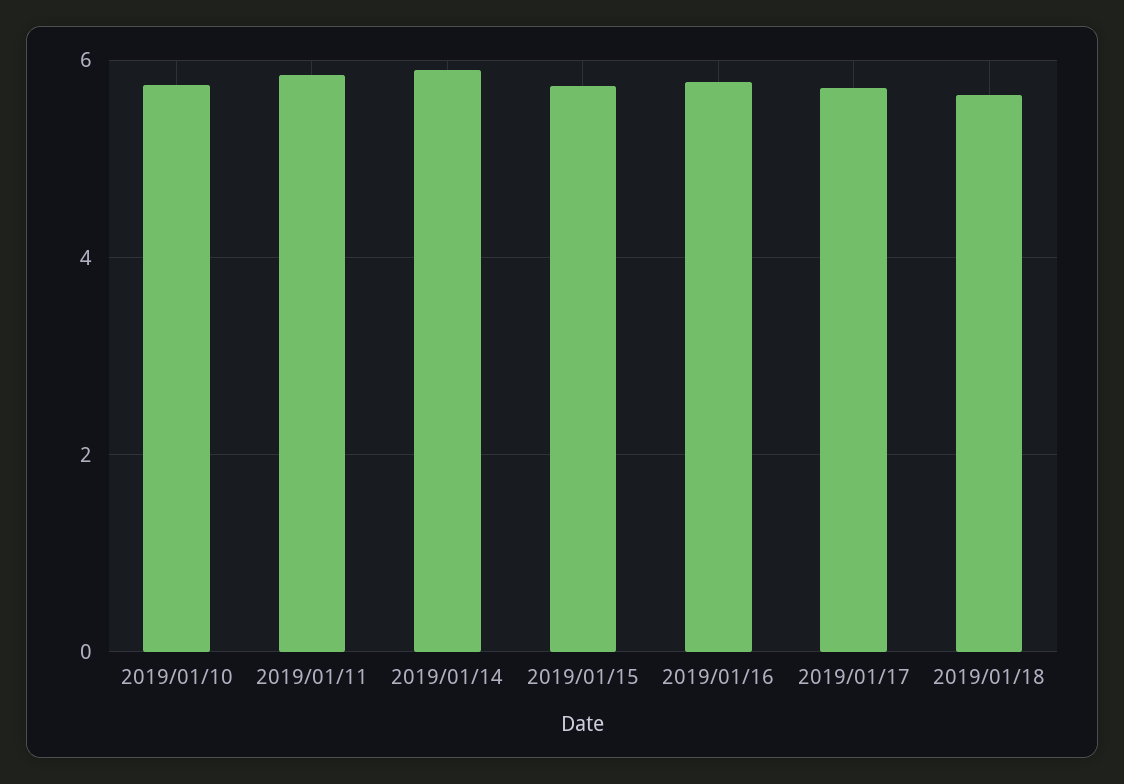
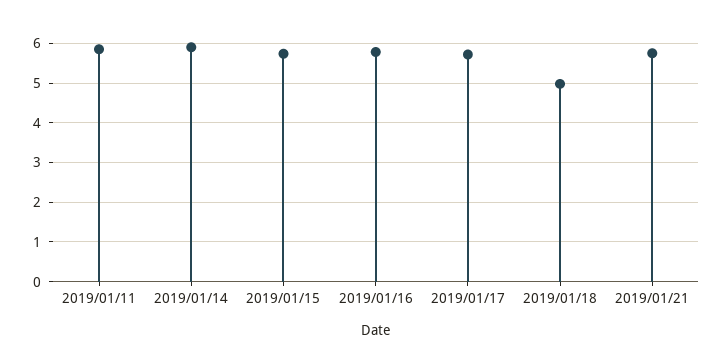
2019/01/10: 5.8 -> none
2019/01/18: 5.6 -> 5
2019/01/21: none -> 5.8

